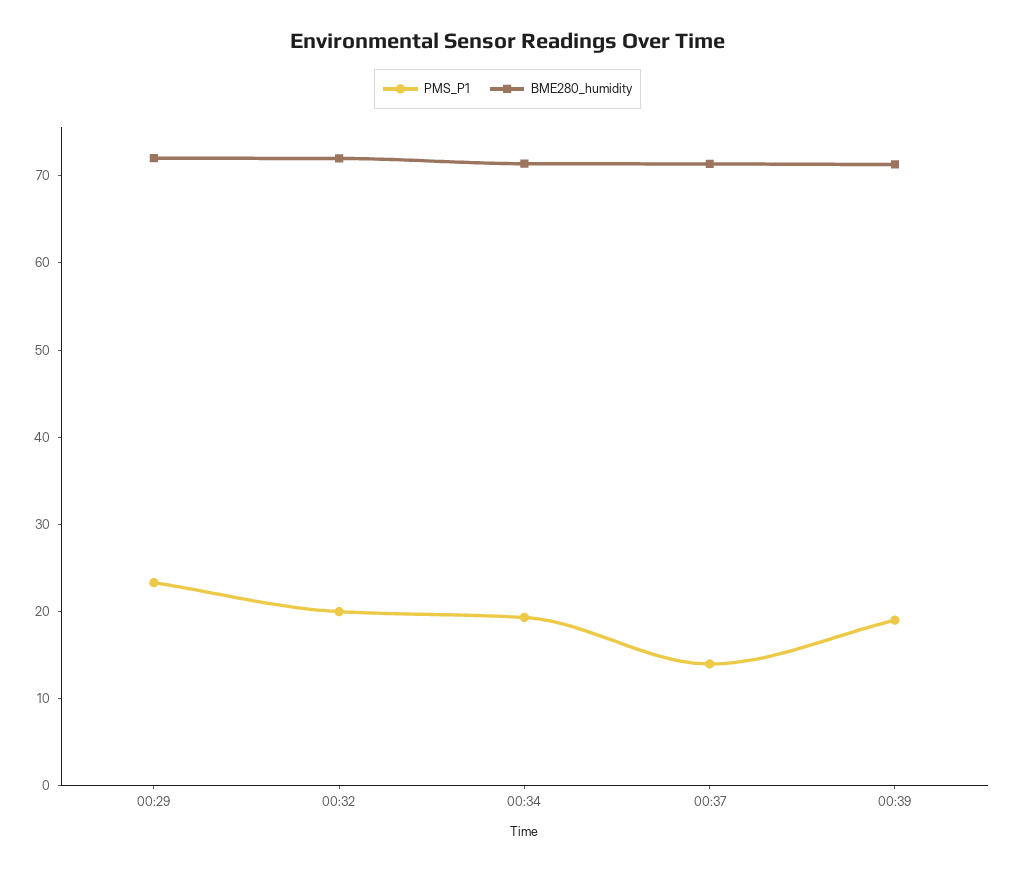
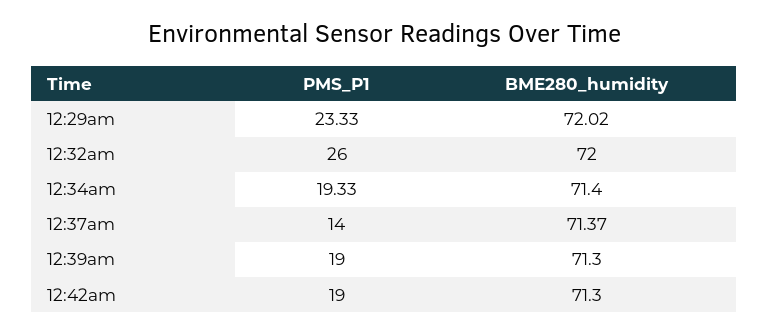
PMS_P1, 00:32: 20 -> 26
PMS_P1, 12:42am: none -> 19
BME280_humidity, 12:42am: none -> 71.3

